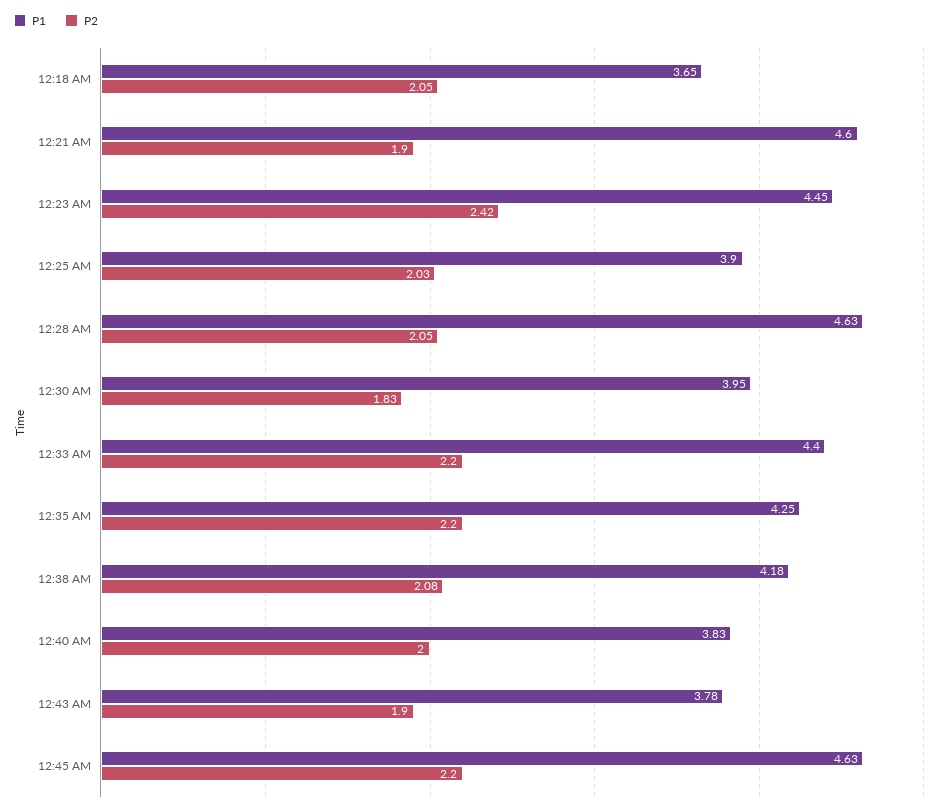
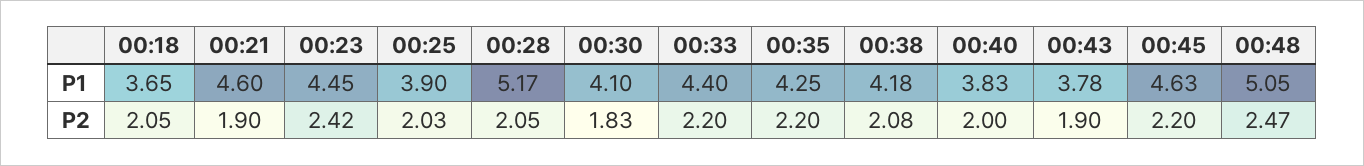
P1, 12:28 AM: 4.63 -> 5.17
P1, 12:30 AM: 3.95 -> 4.1
P1, 00:48: none -> 5.05
P2, 00:48: none -> 2.47

